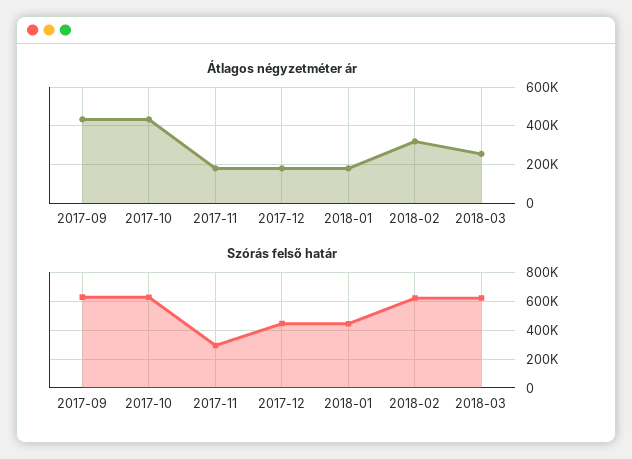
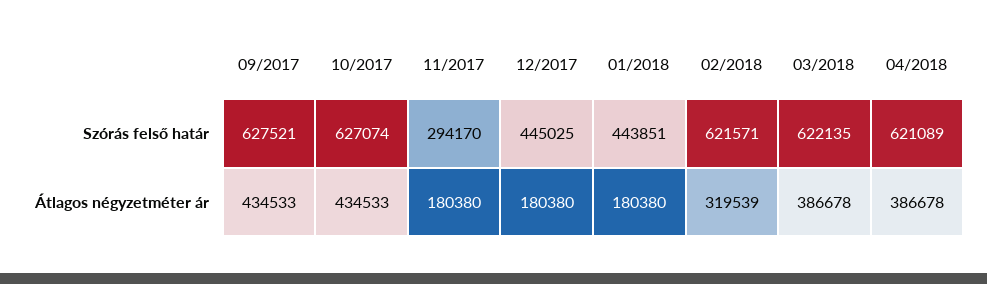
Átlagos négyzetméter ár, 2018-03: 250000 -> 386678
Szórás felső határ, 04/2018: none -> 621089
Átlagos négyzetméter ár, 04/2018: none -> 386678

